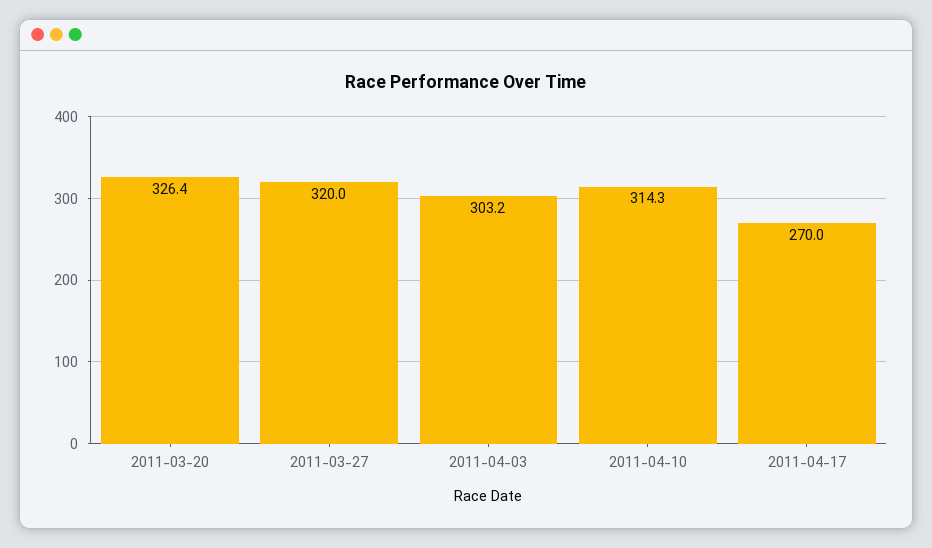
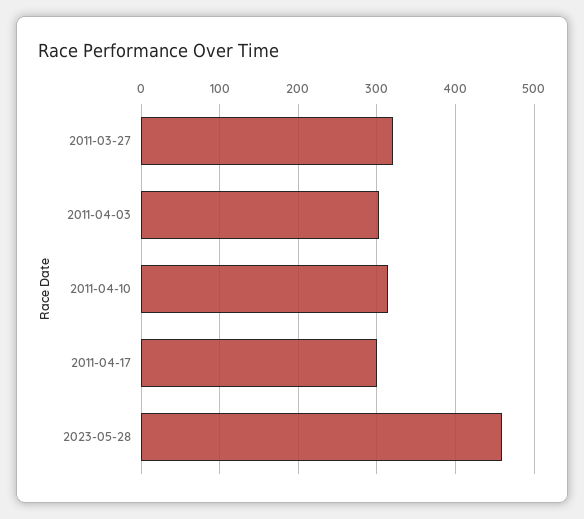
2011-03-20: 326.4 -> none
2011-04-17: 270 -> 300
2023-05-28: none -> 460

